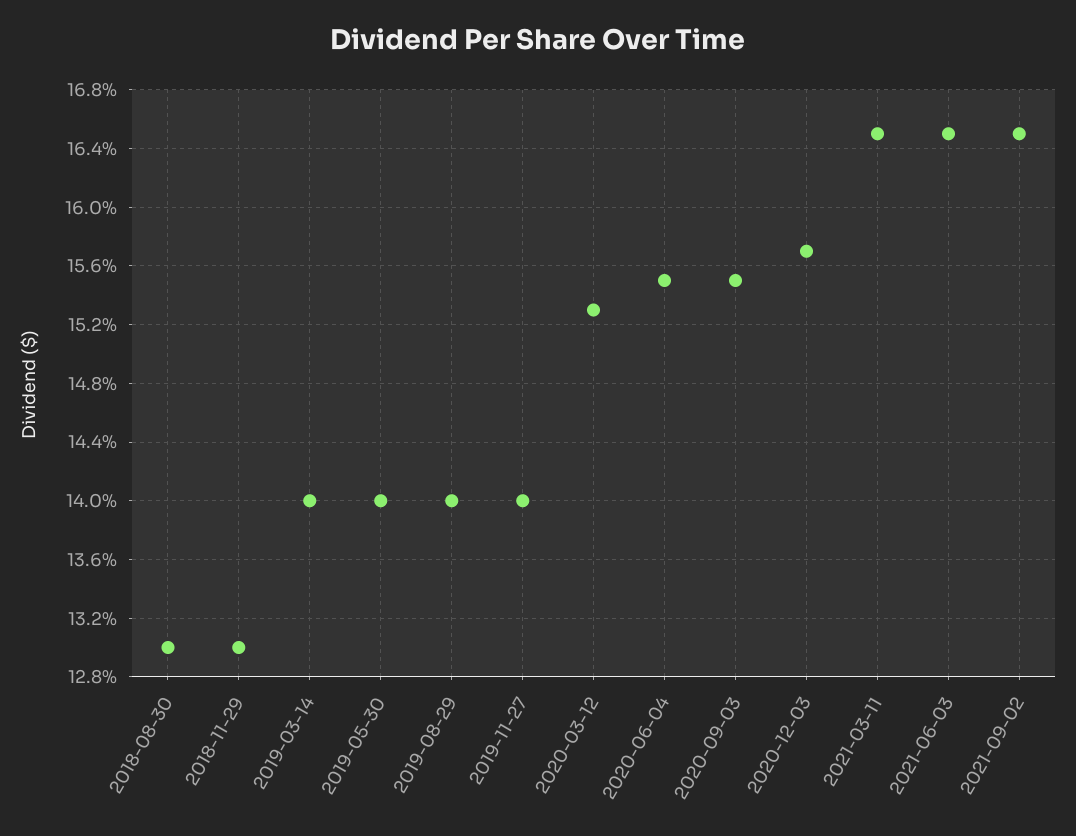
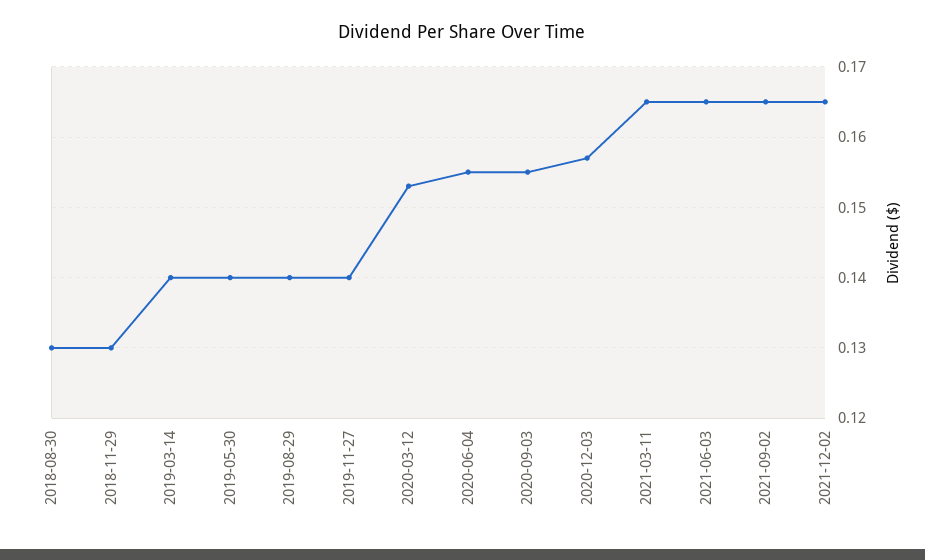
2021-12-02: none -> 0.165

